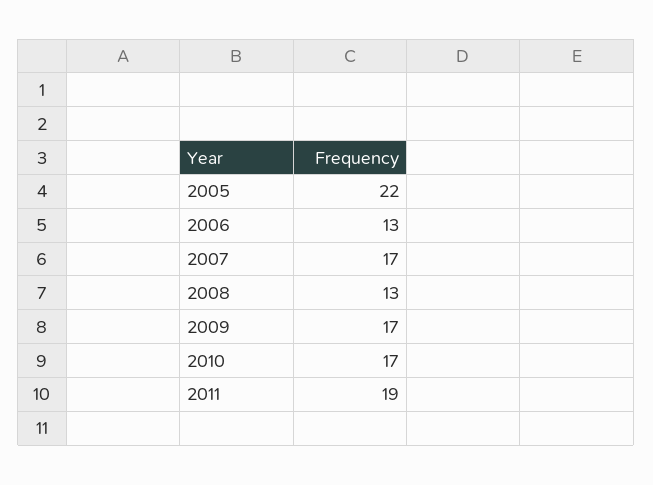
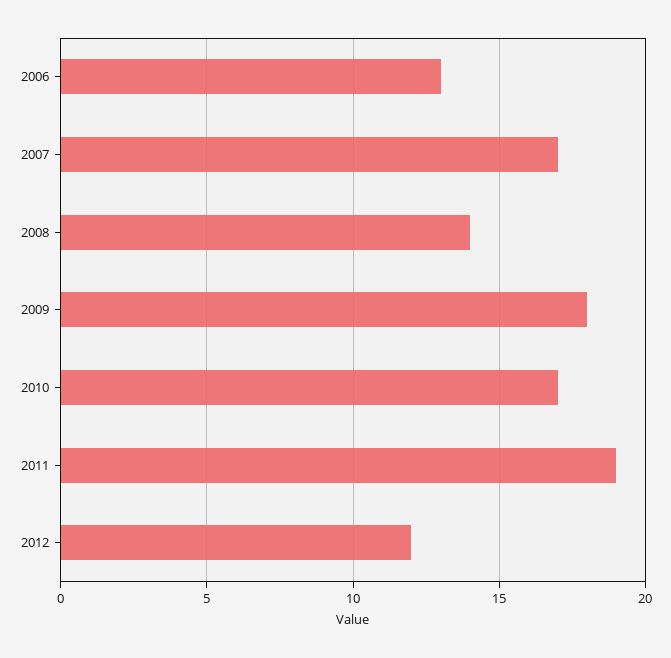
2005: 22 -> none
2008: 13 -> 14
2009: 17 -> 18
2012: none -> 12

